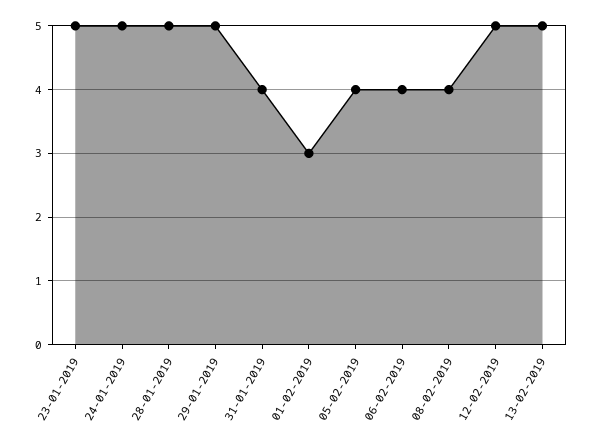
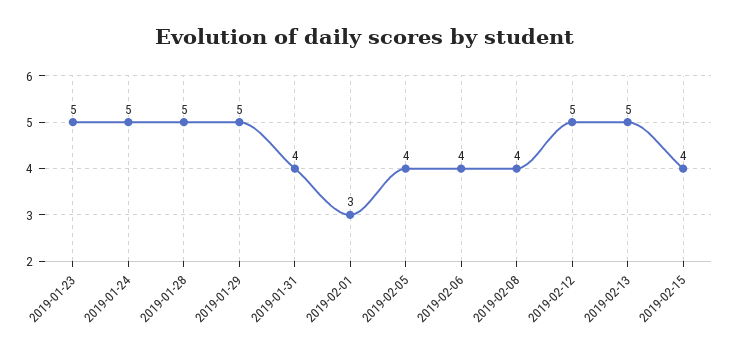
2019-02-15: none -> 4

